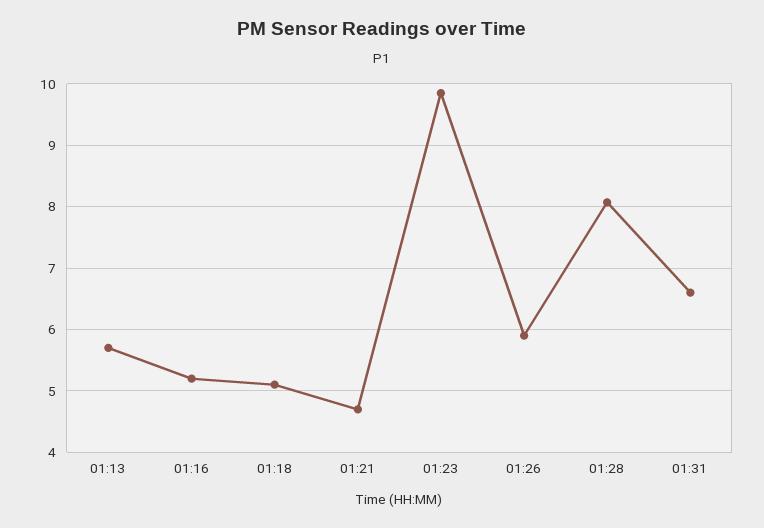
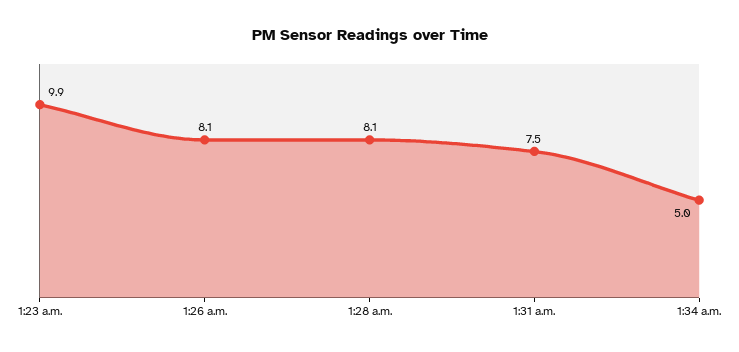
01:13: 5.7 -> none
01:16: 5.2 -> none
01:18: 5.1 -> none
01:21: 4.7 -> none
01:26: 5.9 -> 8.1
01:31: 6.6 -> 7.5
1:34 a.m.: none -> 5

